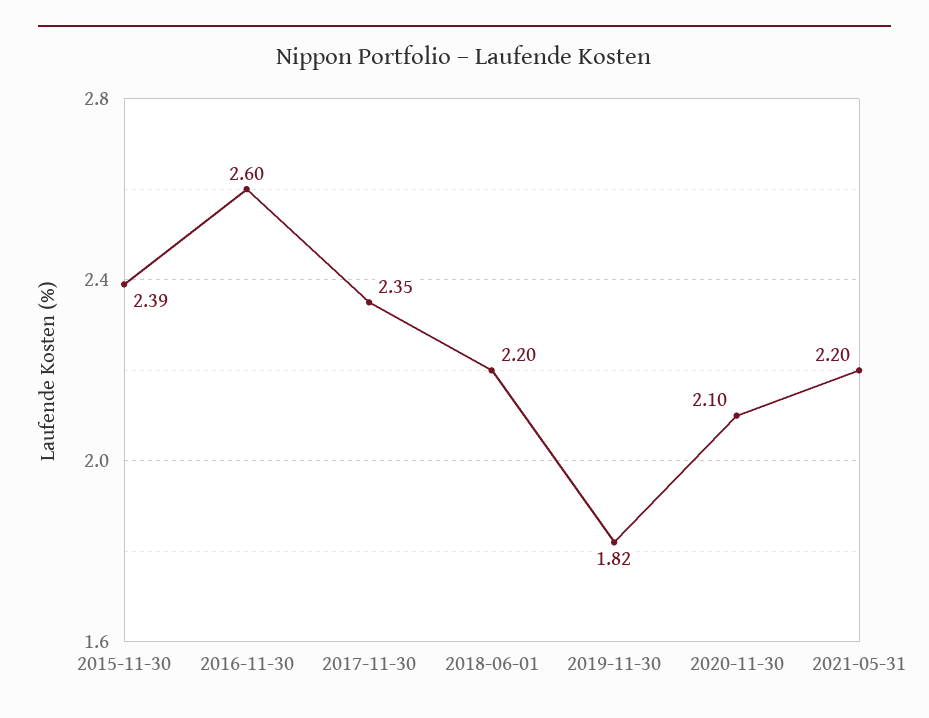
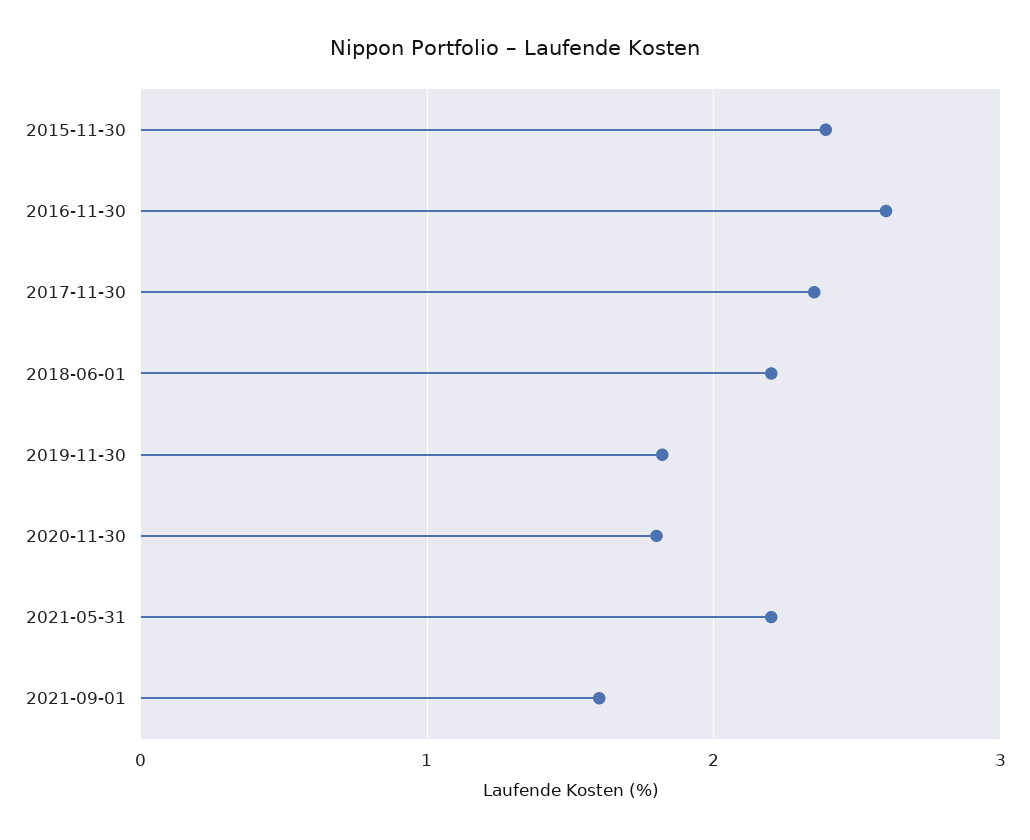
2020-11-30: 2.1 -> 1.8
2021-09-01: none -> 1.6

